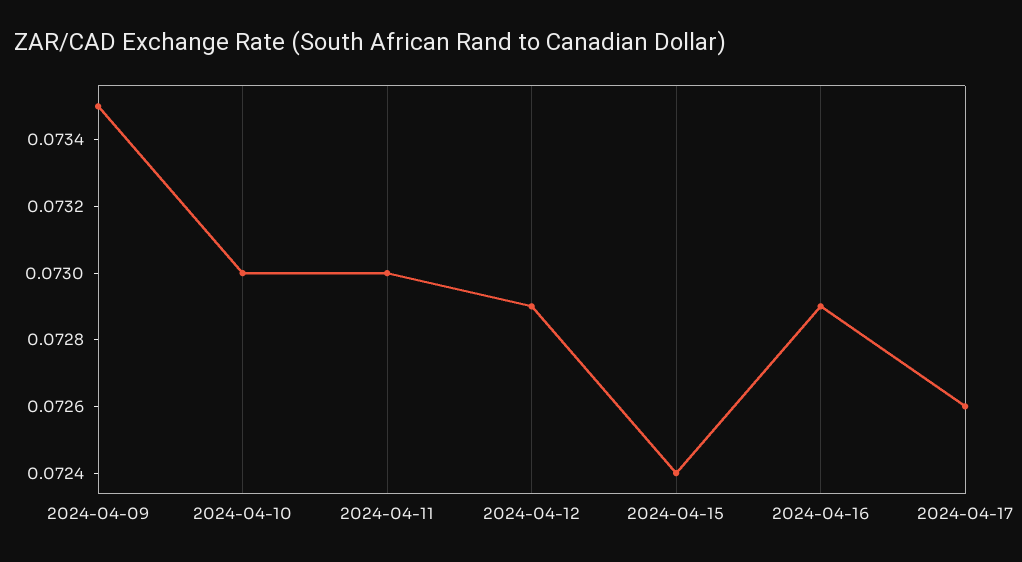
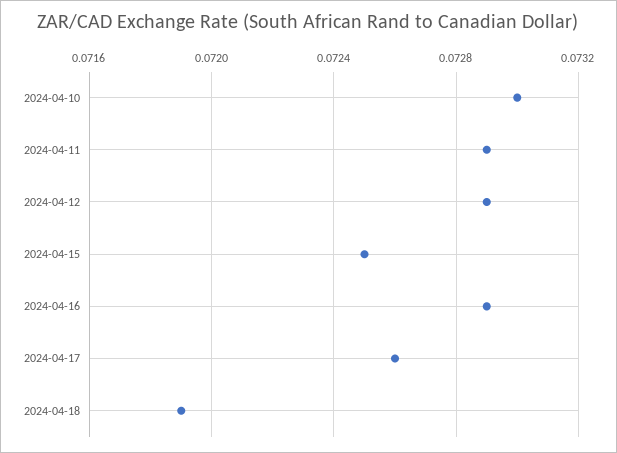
2024-04-09: 0.0735 -> none
2024-04-11: 0.073 -> 0.0729
2024-04-15: 0.0724 -> 0.0725
2024-04-18: none -> 0.0719

